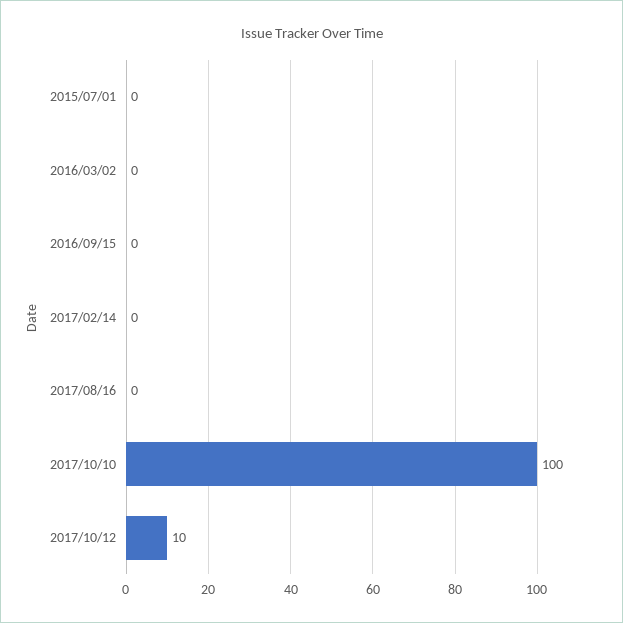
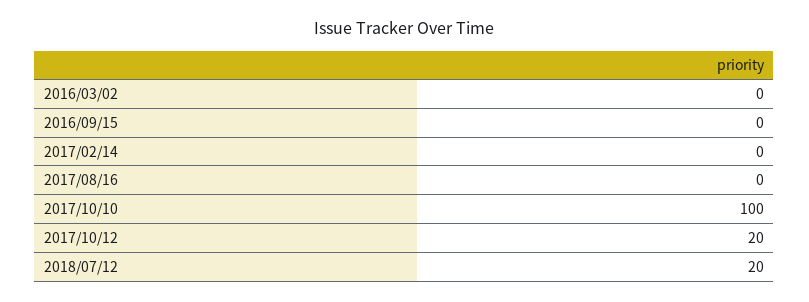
2015/07/01: 0 -> none
2017/10/12: 10 -> 20
2018/07/12: none -> 20

